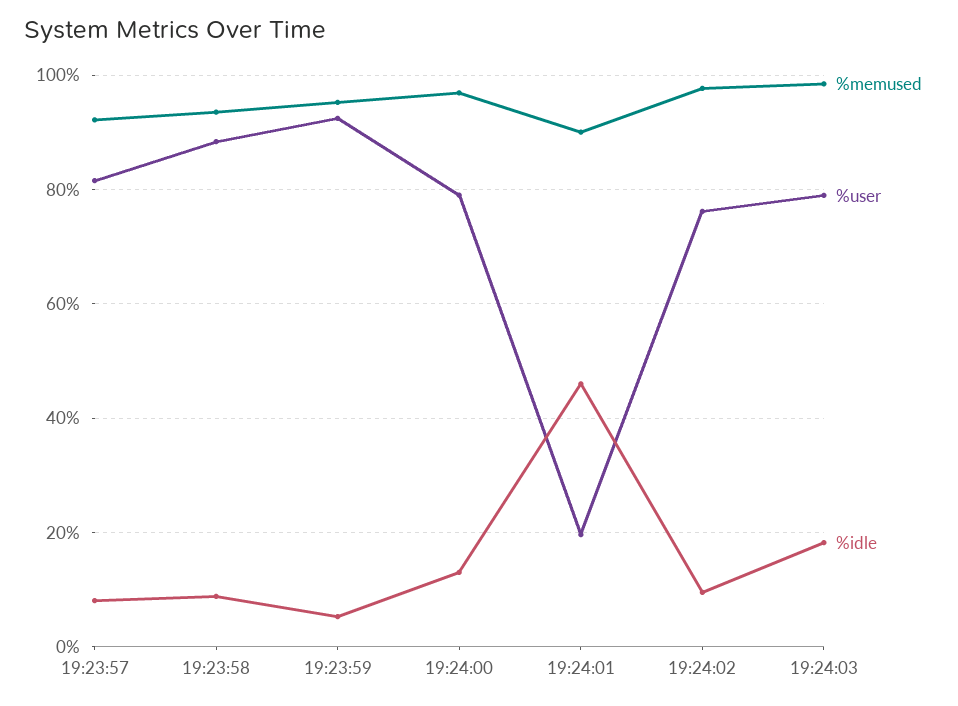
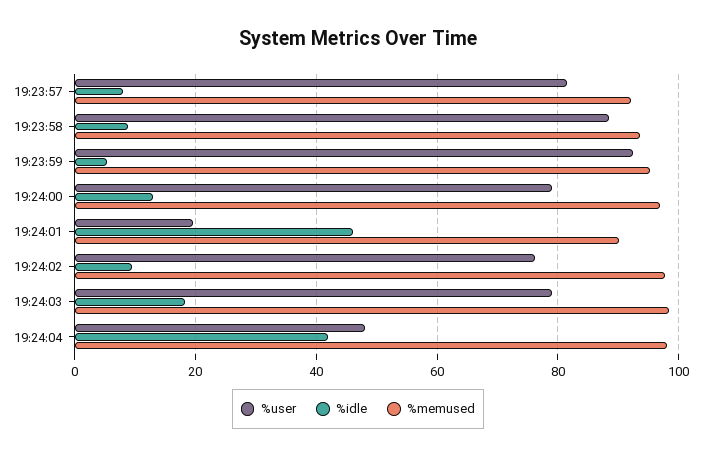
%user, 19:24:04: none -> 48
%idle, 19:24:04: none -> 42
%memused, 19:24:04: none -> 98

